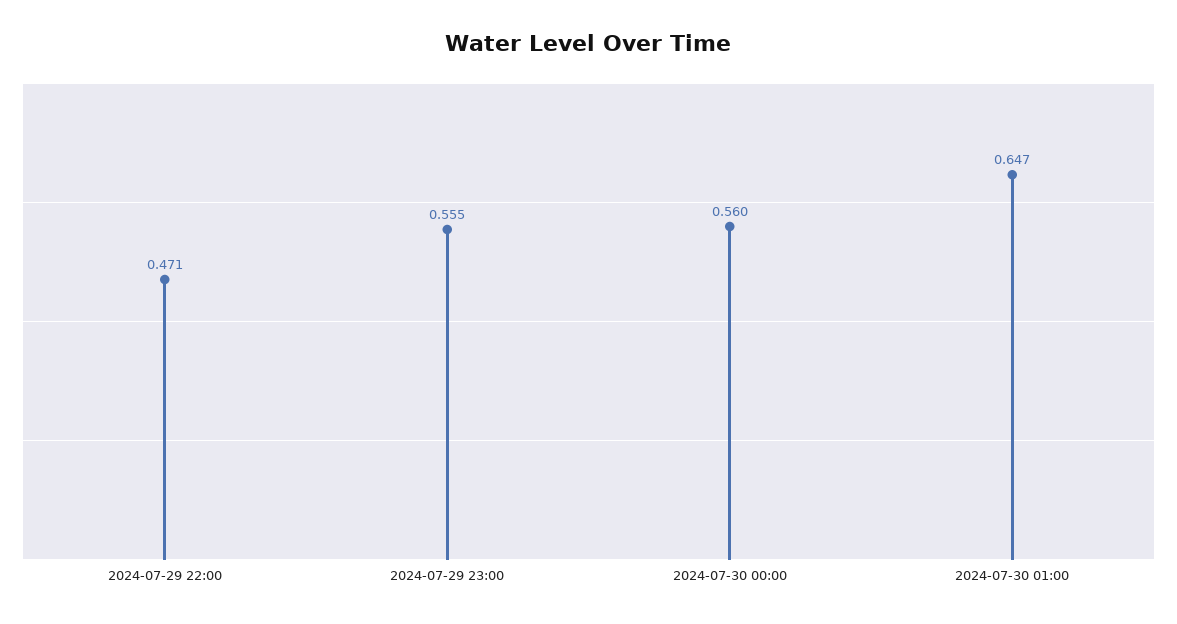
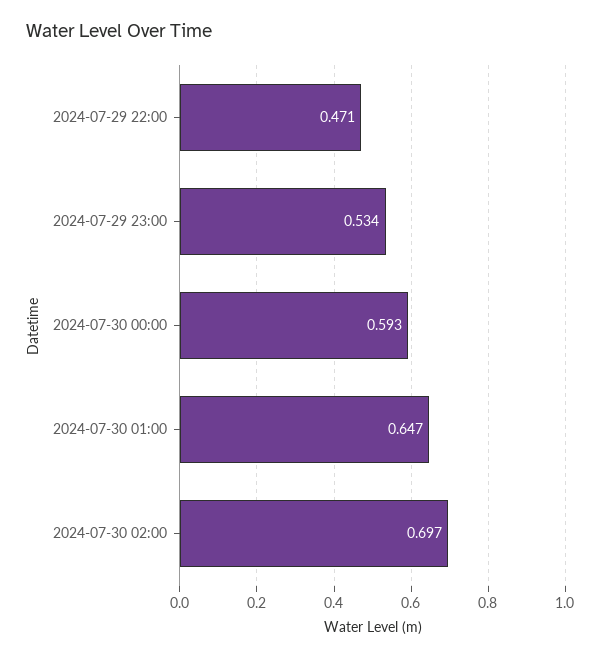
2024-07-29 23:00: 0.555 -> 0.534
2024-07-30 00:00: 0.56 -> 0.593
2024-07-30 02:00: none -> 0.697

